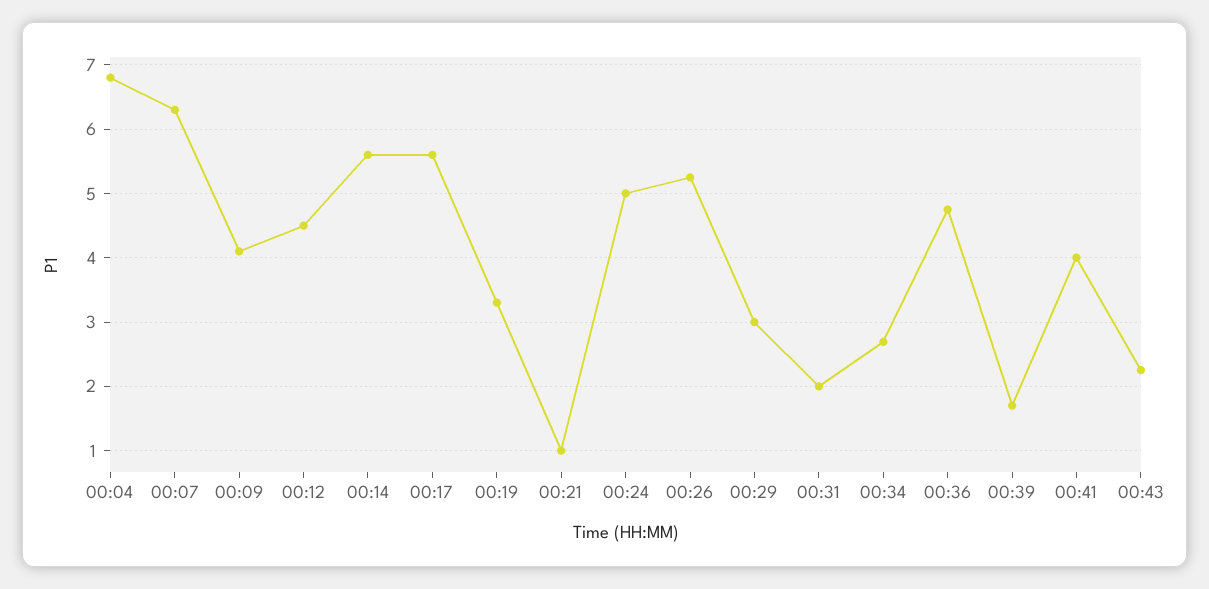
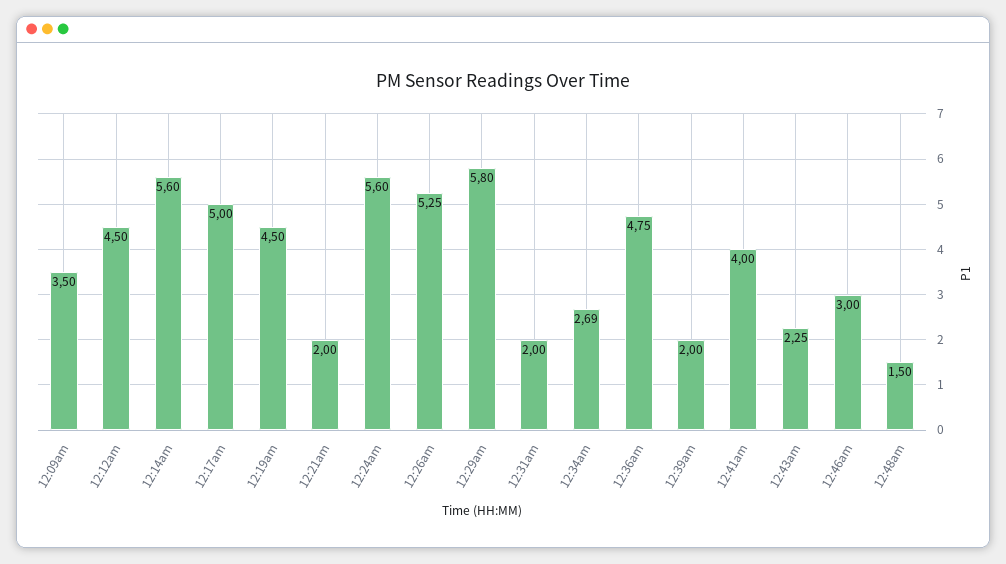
00:04: 6.8 -> none
00:07: 6.3 -> none
00:09: 4.1 -> 3.5
00:17: 5.6 -> 5
00:19: 3.3 -> 4.5
00:21: 1 -> 2
00:24: 5 -> 5.6
00:29: 3 -> 5.8
00:39: 1.7 -> 2
12:46am: none -> 3
12:48am: none -> 1.5

